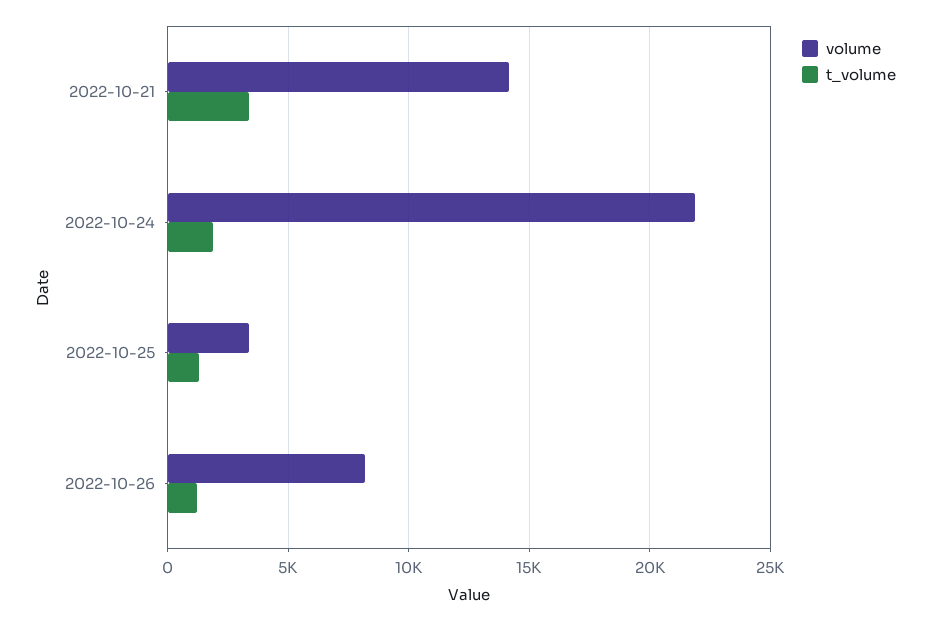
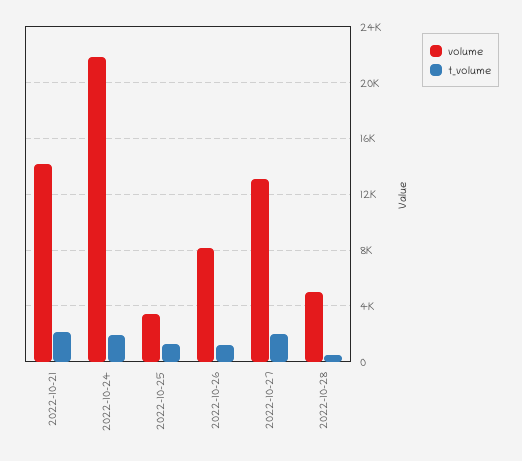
t_volume, 2022-10-21: 3500 -> 2000
volume, 2022-10-27: none -> 13000
t_volume, 2022-10-27: none -> 2000
volume, 2022-10-28: none -> 5000
t_volume, 2022-10-28: none -> 500

